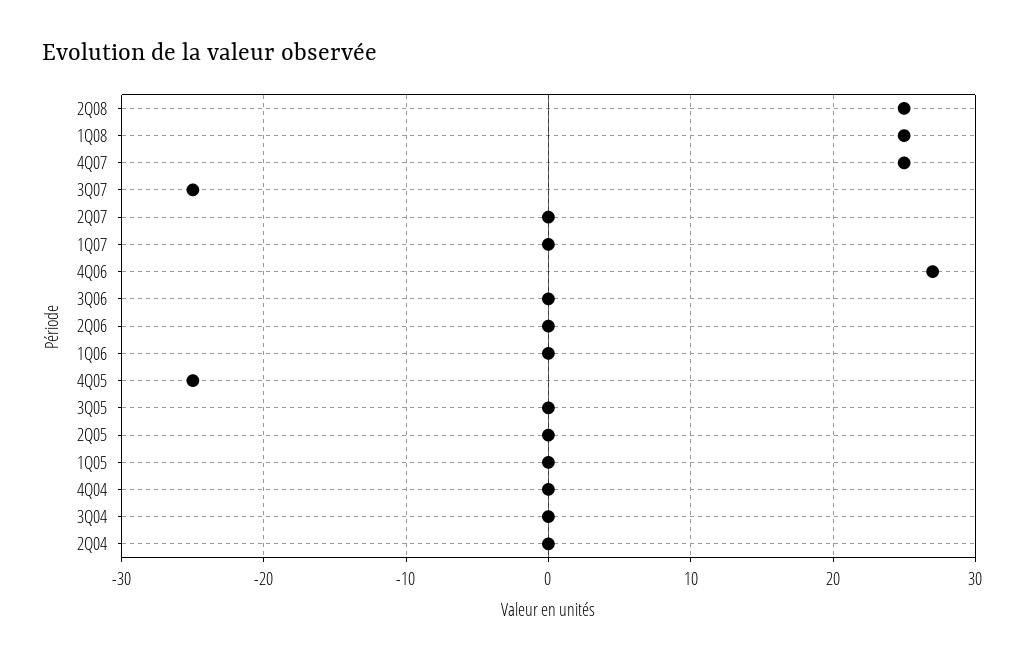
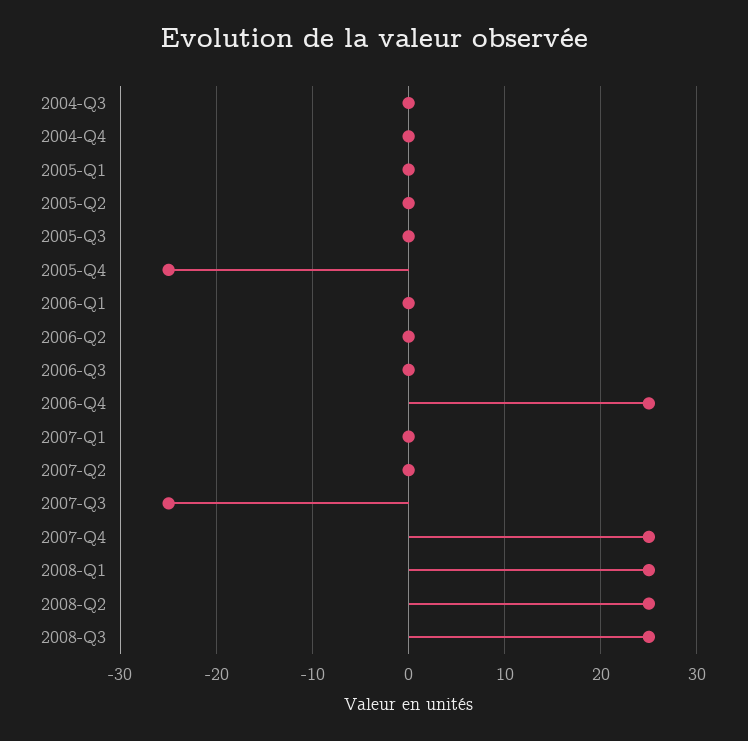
4Q06: 27 -> 25
2Q04: 0 -> none
2008-Q3: none -> 25

